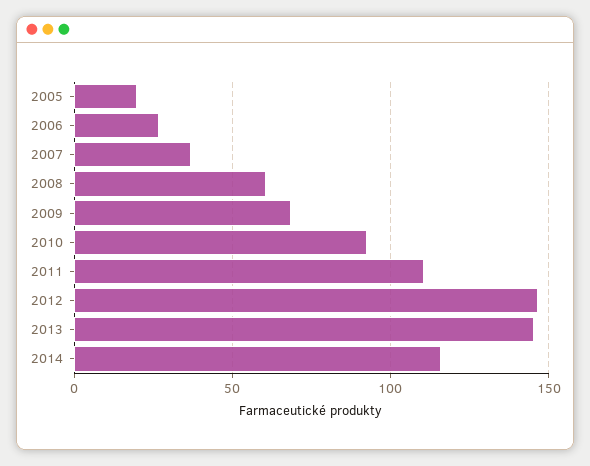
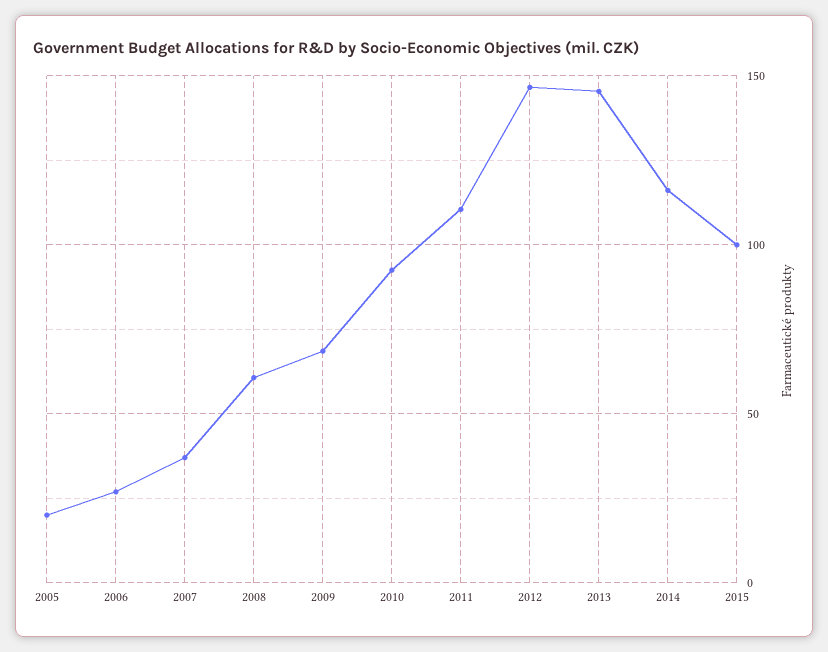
2015: none -> 100

